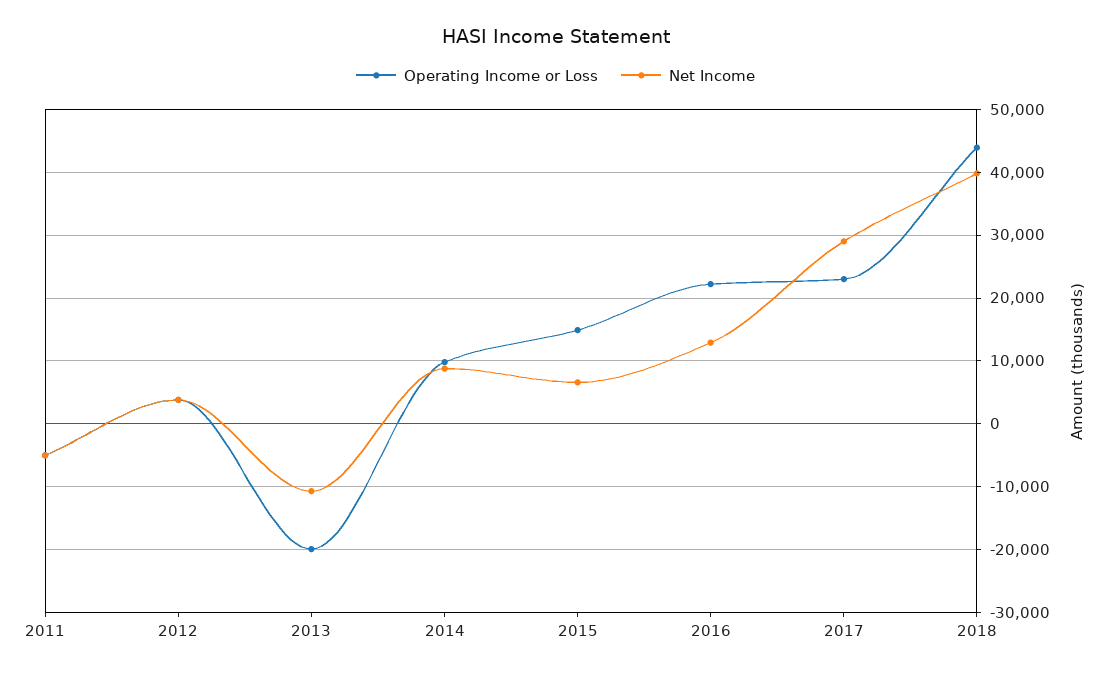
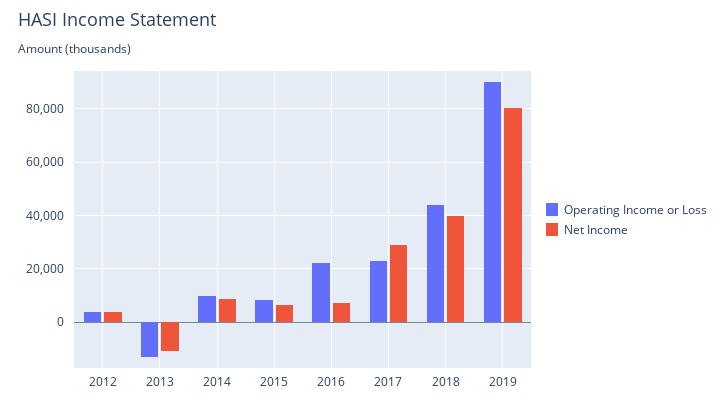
Operating Income or Loss, 2011: -5000 -> none
Net Income, 2011: -5000 -> none
Operating Income or Loss, 2013: -20000 -> -12500
Operating Income or Loss, 2015: 15000 -> 7500
Net Income, 2016: 13000 -> 7500
Operating Income or Loss, 2019: none -> 90000
Net Income, 2019: none -> 80000

